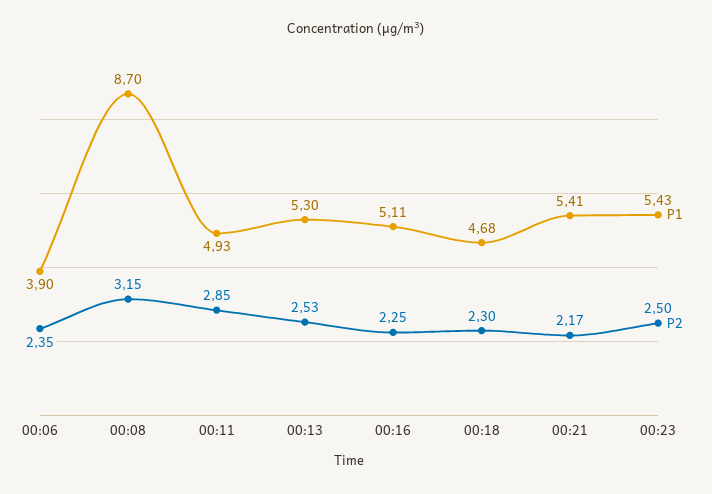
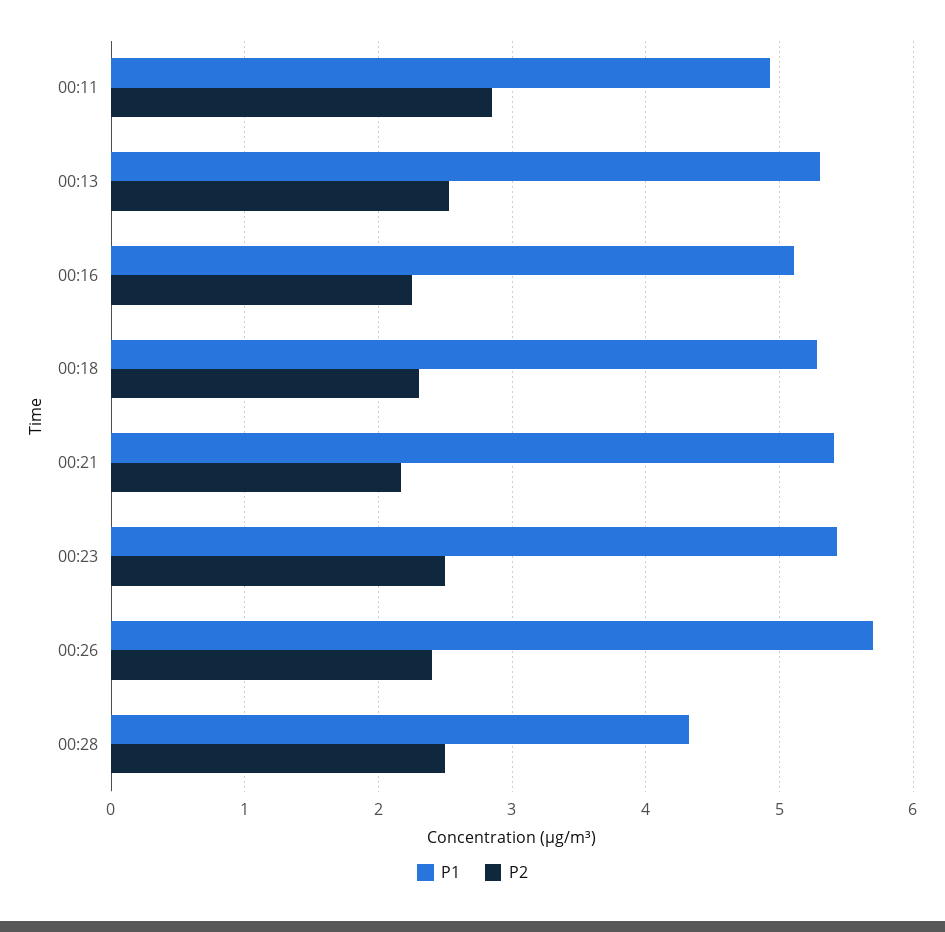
P1, 00:06: 3.9 -> none
P2, 00:06: 2.35 -> none
P1, 00:08: 8.7 -> none
P2, 00:08: 3.15 -> none
P1, 00:18: 4.68 -> 5.3
P1, 00:26: none -> 5.7
P2, 00:26: none -> 2.4
P1, 00:28: none -> 4.3
P2, 00:28: none -> 2.5

